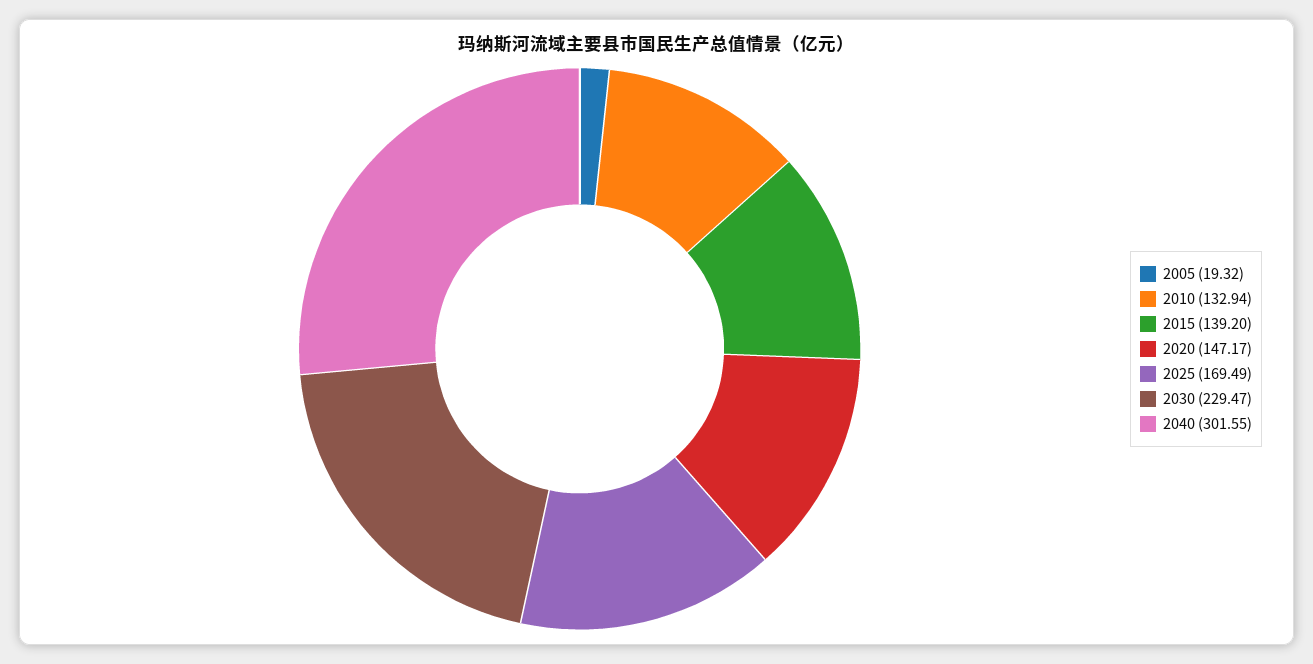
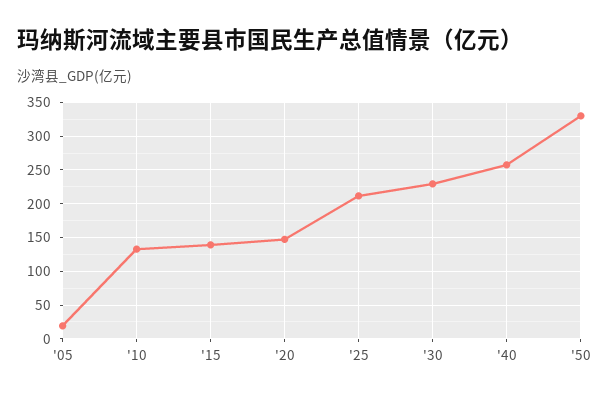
2025: 169.49 -> 210
2040: 301.55 -> 260
'50: none -> 330

